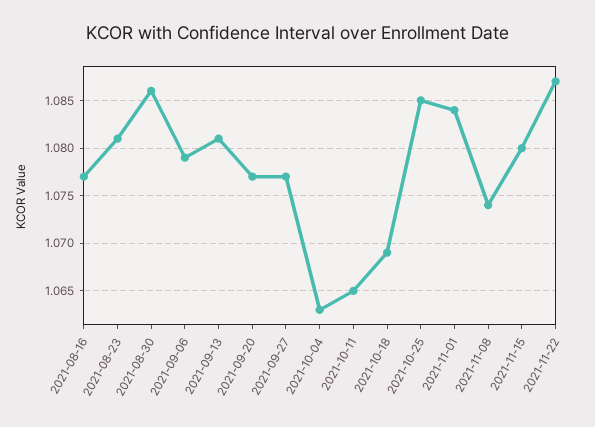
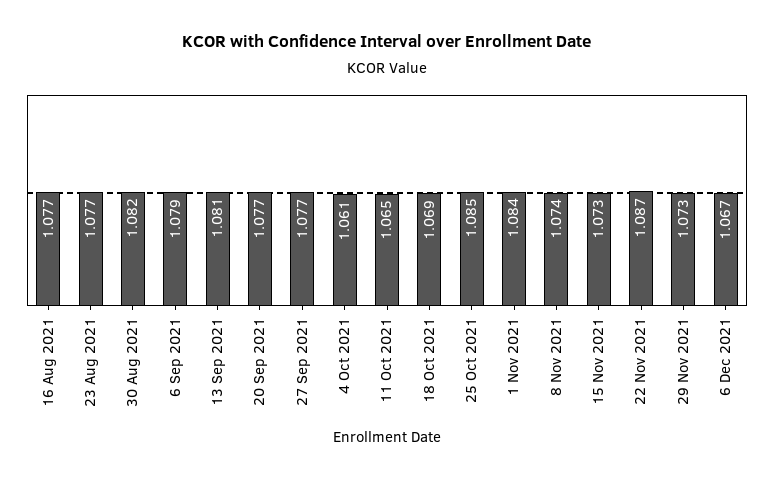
2021-08-23: 1.081 -> 1.077
2021-08-30: 1.086 -> 1.082
2021-10-04: 1.063 -> 1.061
2021-11-15: 1.08 -> 1.073
29 Nov 2021: none -> 1.073
6 Dec 2021: none -> 1.067

